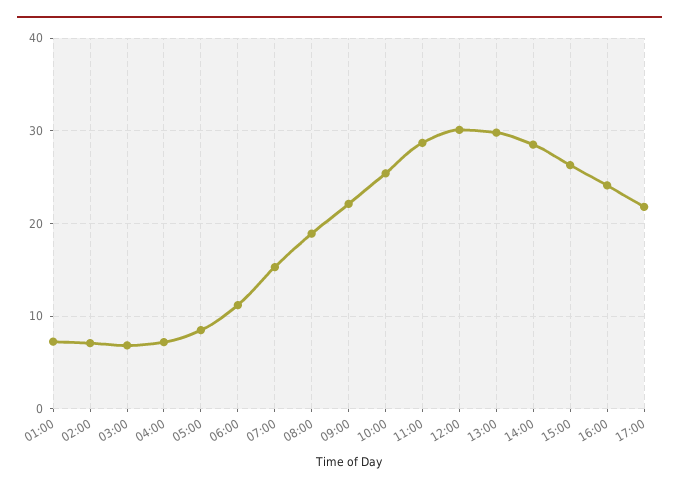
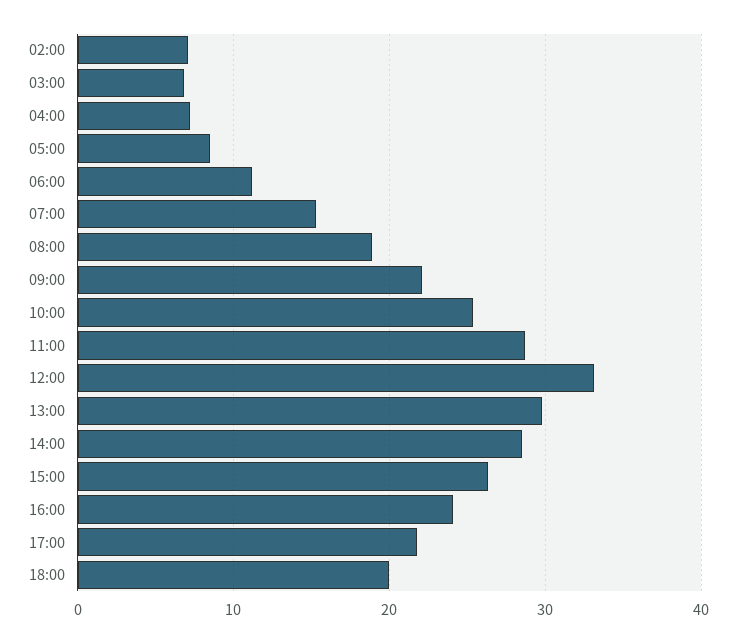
01:00: 7 -> none
12:00: 30 -> 33
18:00: none -> 20

